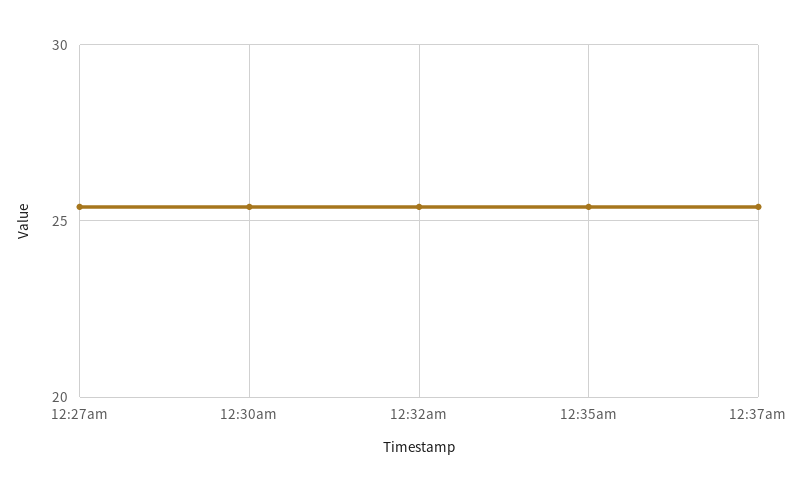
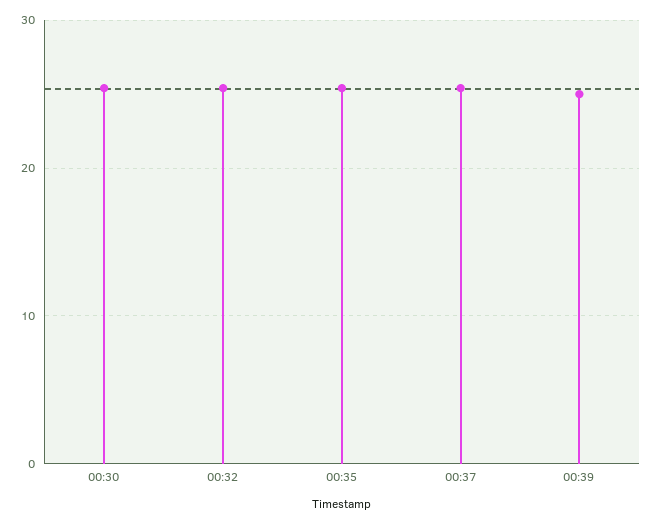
12:27am: 25.5 -> none
00:39: none -> 25

